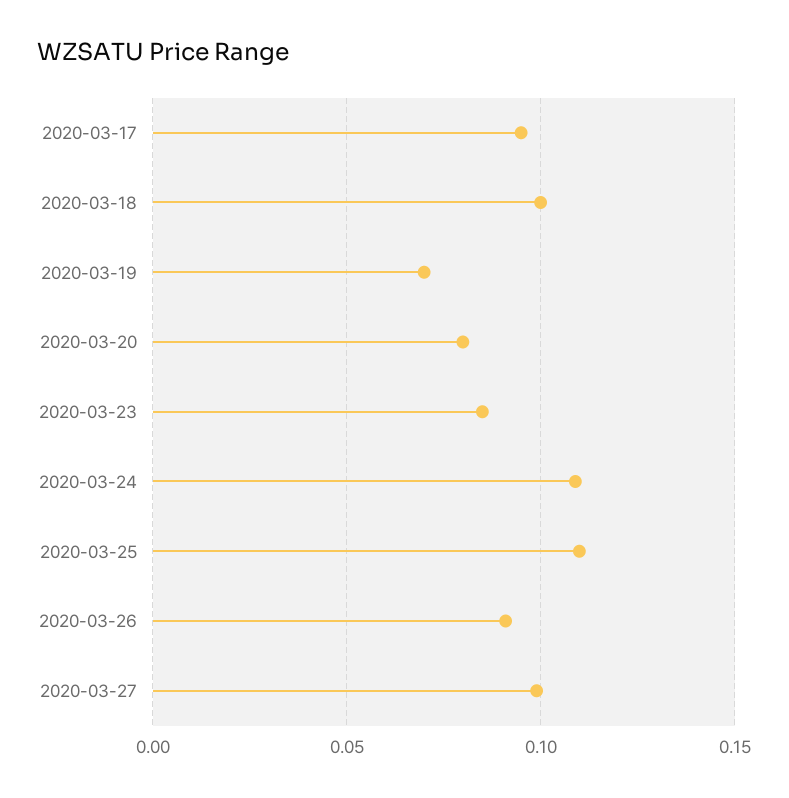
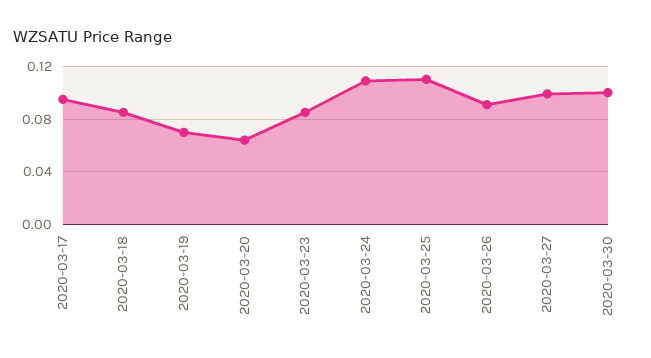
2020-03-18: 0.1 -> 0.085
2020-03-20: 0.08 -> 0.065
2020-03-30: none -> 0.1

